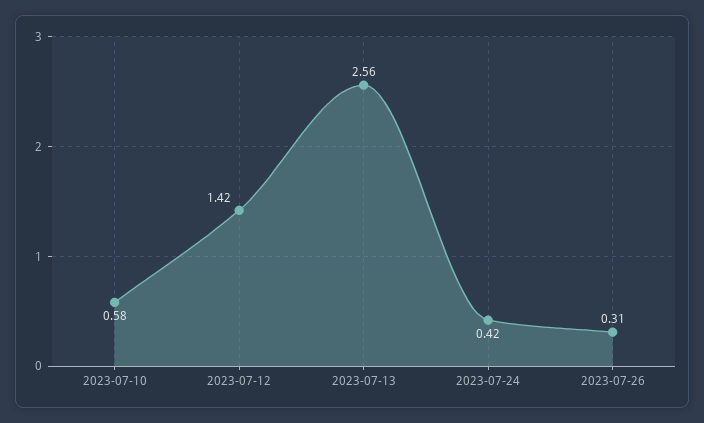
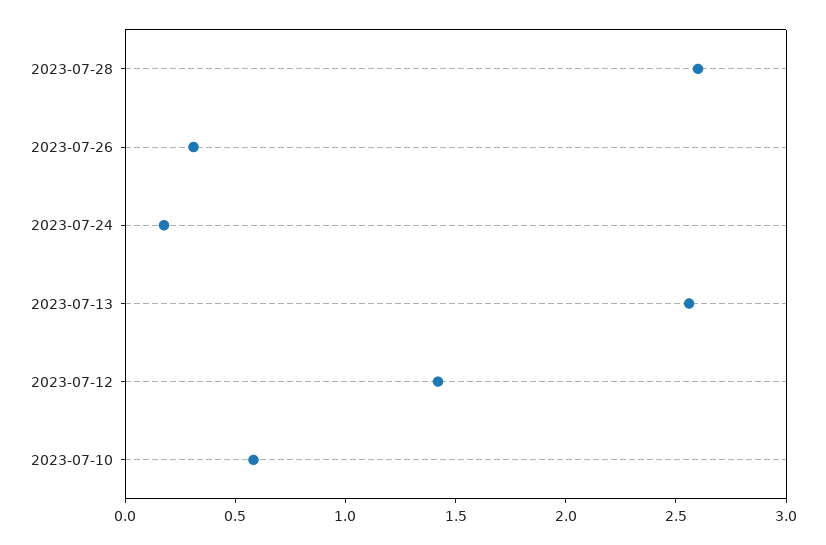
2023-07-24: 0.42 -> 0.2
2023-07-28: none -> 2.6

